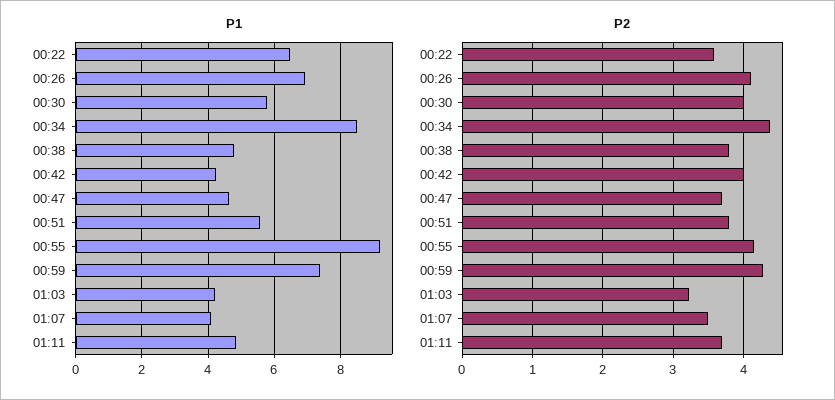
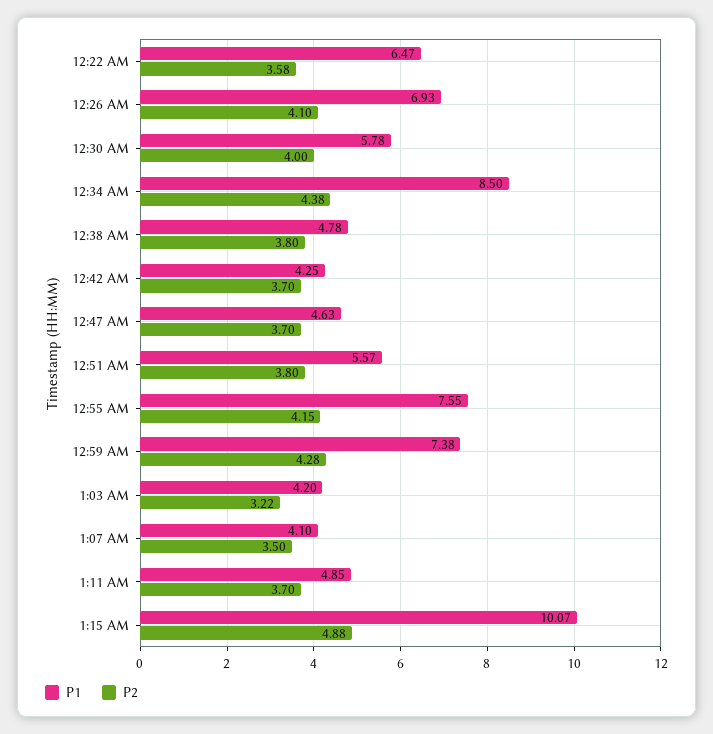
P1, 00:55: 9.2 -> 7.55
P2, 00:42: 4 -> 3.7
P1, 1:15 AM: none -> 10.07
P2, 1:15 AM: none -> 4.88

